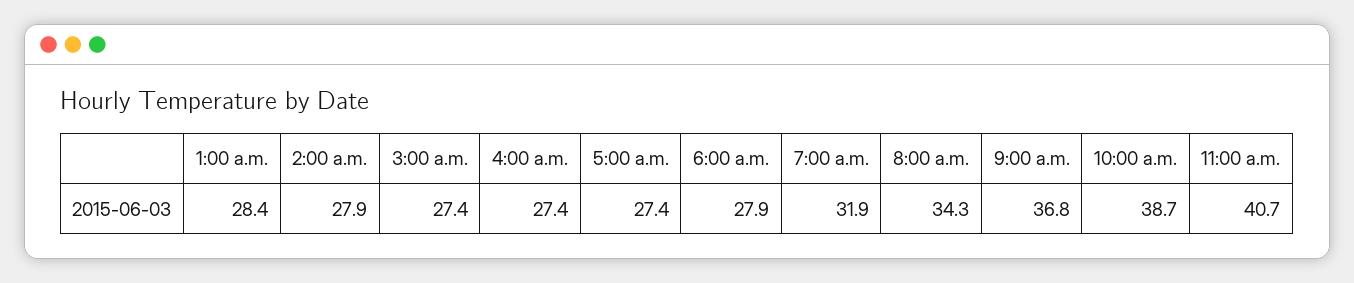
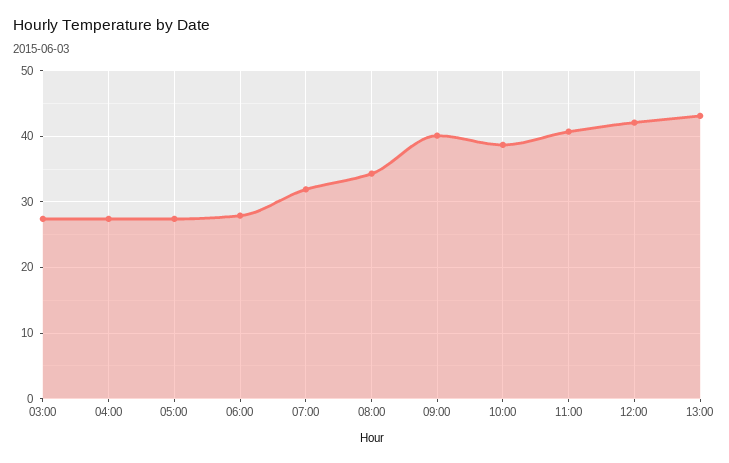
1:00 a.m.: 28.4 -> none
2:00 a.m.: 27.9 -> none
9:00 a.m.: 36.8 -> 40
12:00: none -> 42
13:00: none -> 43

